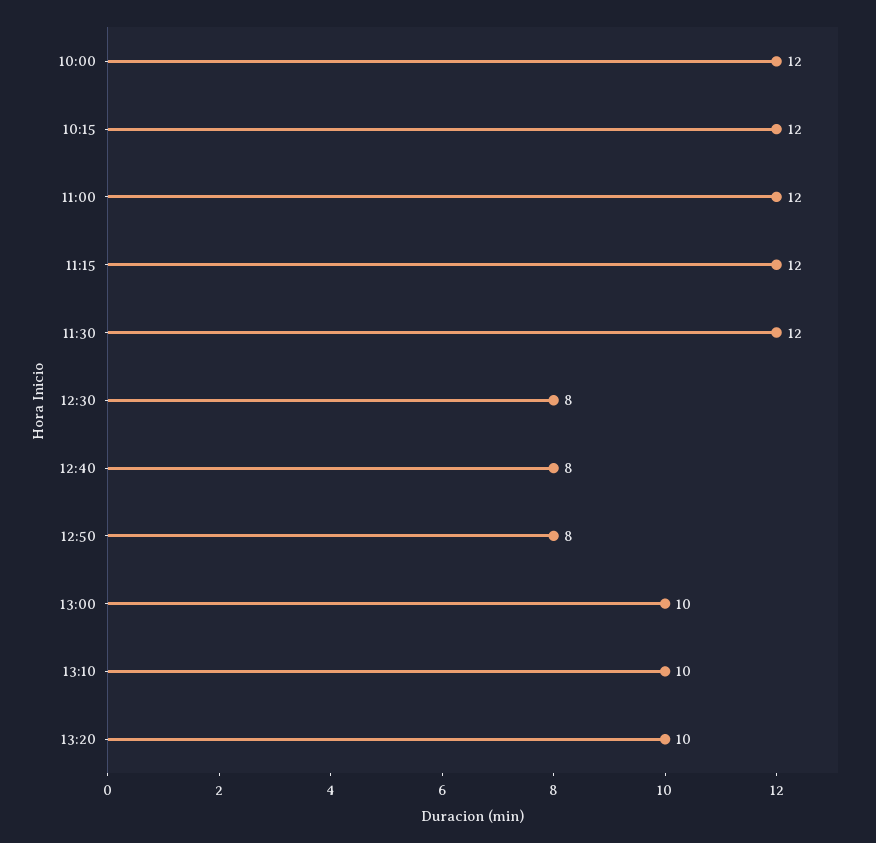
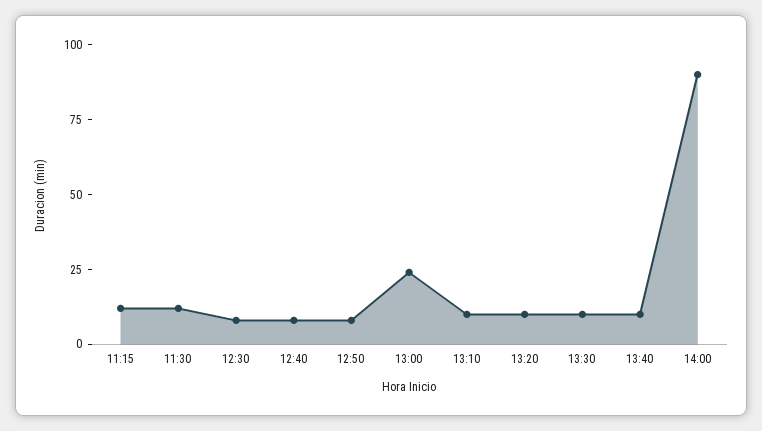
10:00: 12 -> none
10:15: 12 -> none
11:00: 12 -> none
13:00: 10 -> 25
13:30: none -> 10
13:40: none -> 10
14:00: none -> 90

